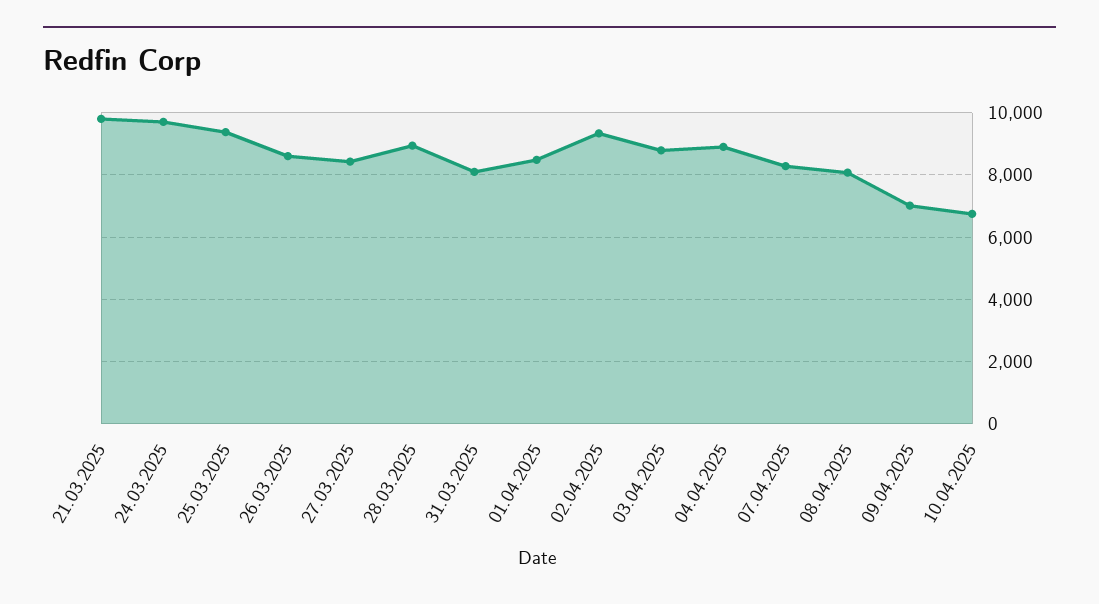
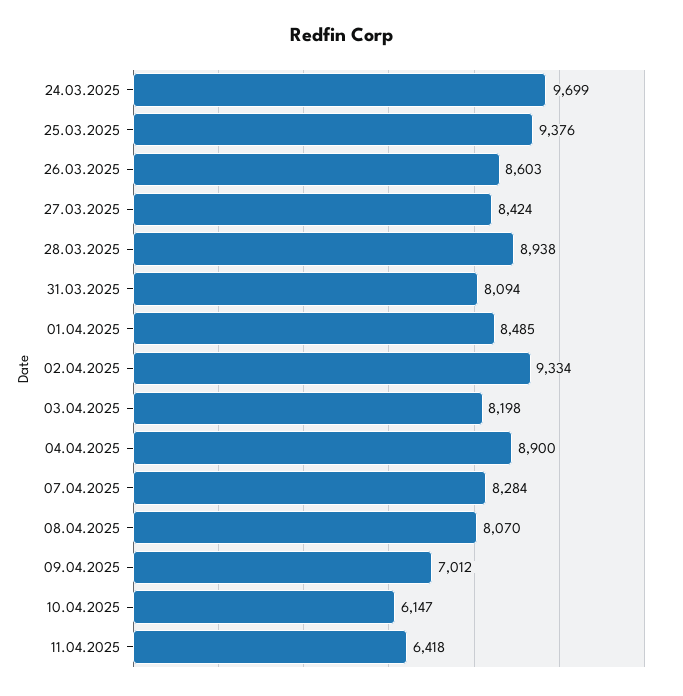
21.03.2025: 9800 -> none
03.04.2025: 8800 -> 8198
10.04.2025: 6800 -> 6147
11.04.2025: none -> 6418

